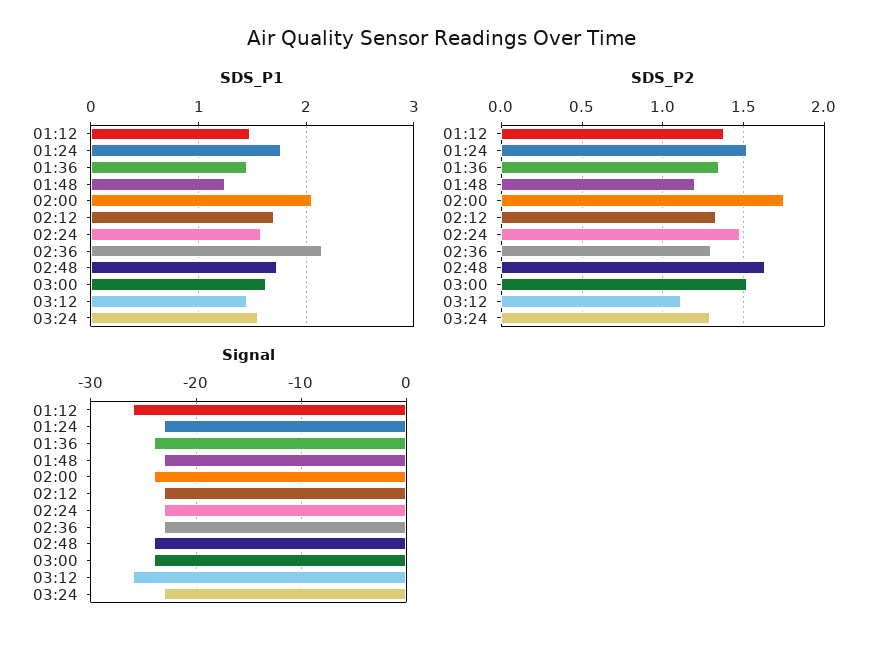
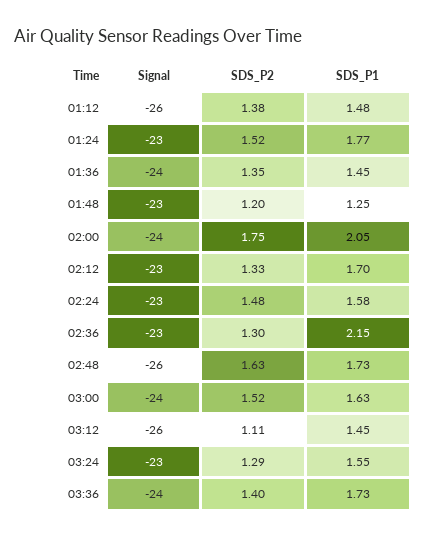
Signal, 02:48: -24 -> -26
Signal, 03:36: none -> -24
SDS_P2, 03:36: none -> 1.4
SDS_P1, 03:36: none -> 1.73

